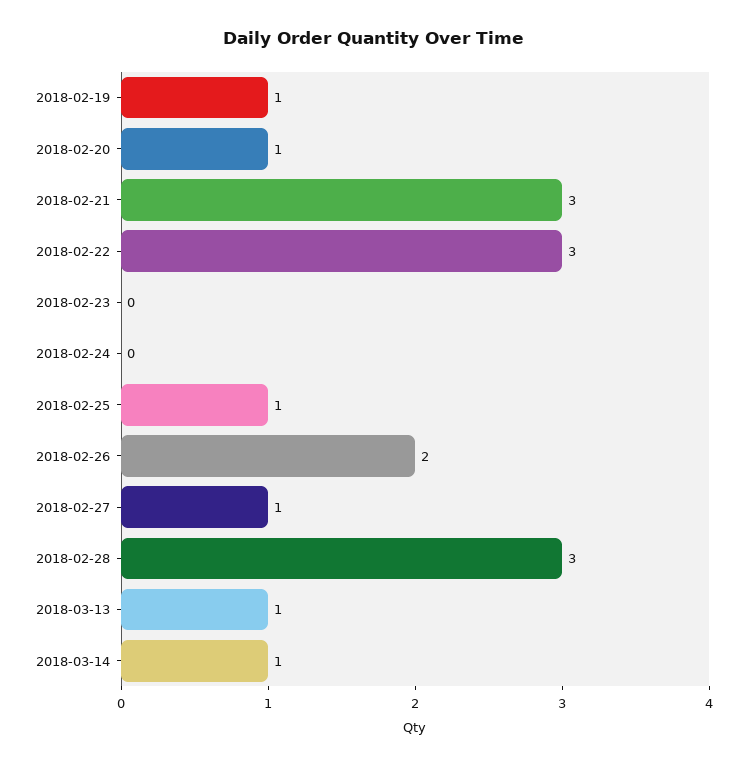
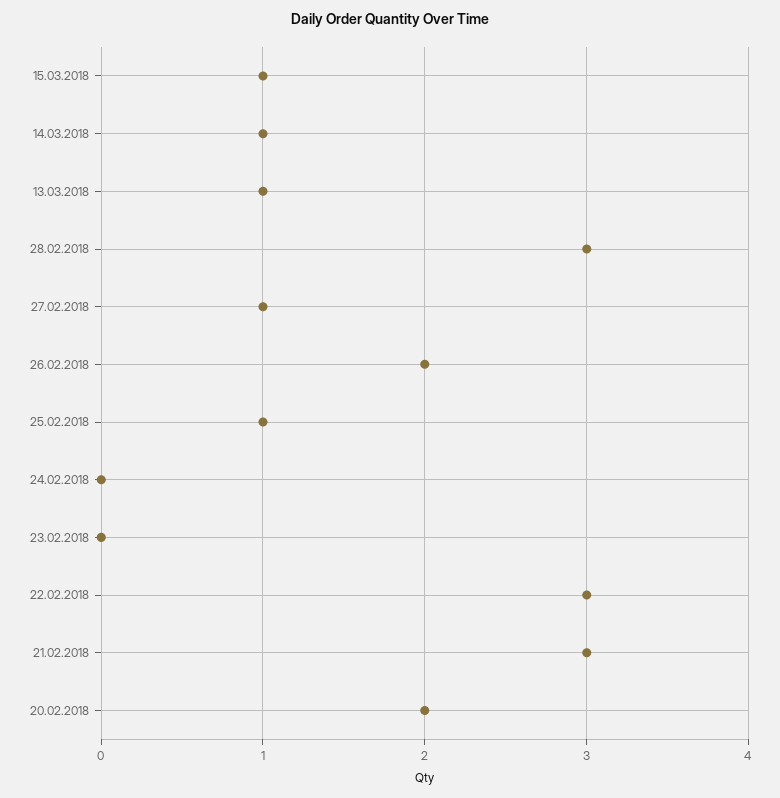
2018-02-19: 1 -> none
2018-02-20: 1 -> 2
15.03.2018: none -> 1

